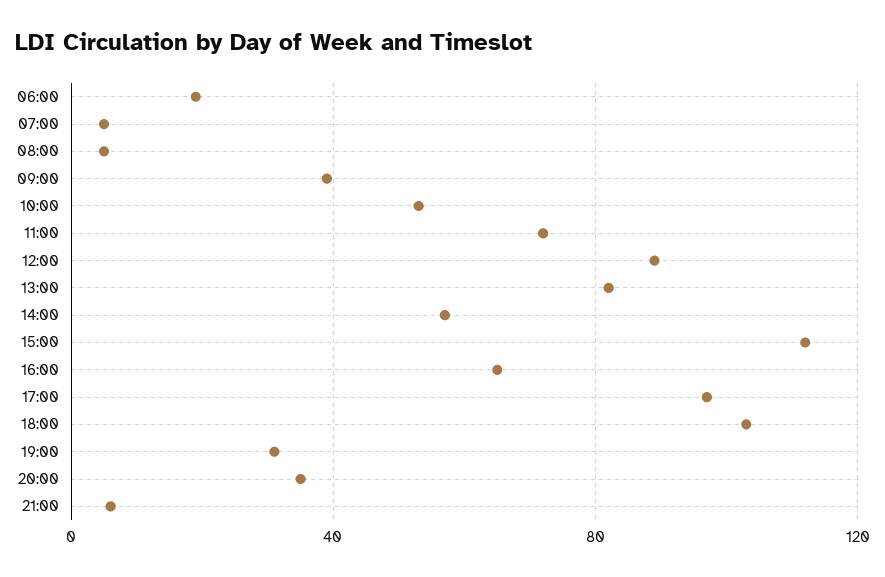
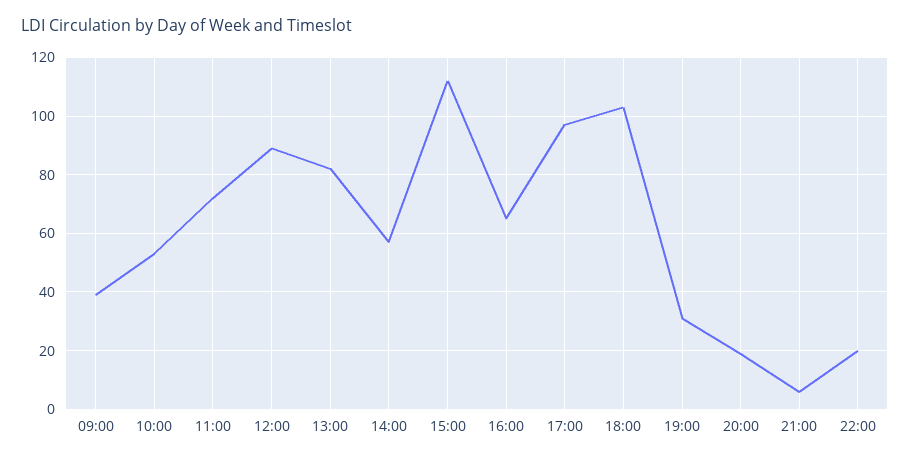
06:00: 20 -> none
07:00: 5 -> none
08:00: 5 -> none
20:00: 35 -> 20
22:00: none -> 20

